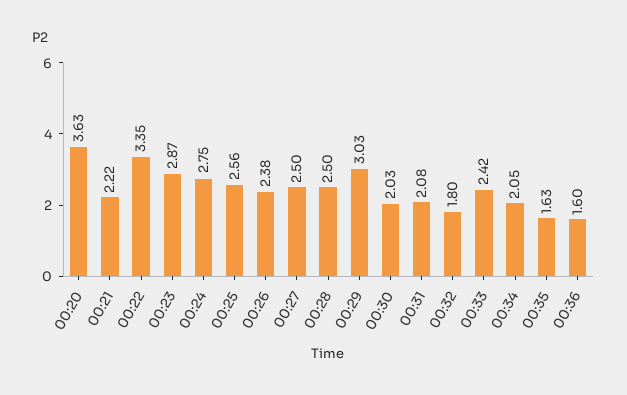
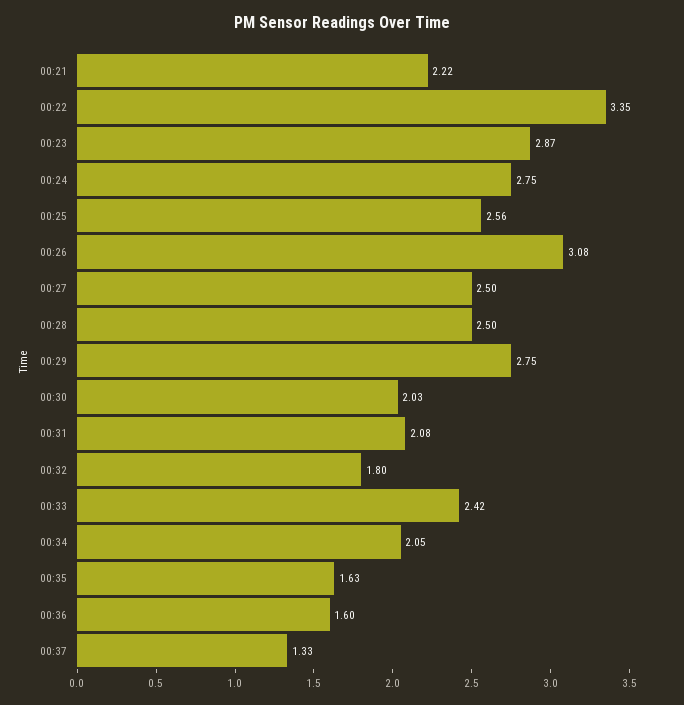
00:20: 3.63 -> none
00:26: 2.38 -> 3.08
00:29: 3.03 -> 2.75
00:37: none -> 1.33

